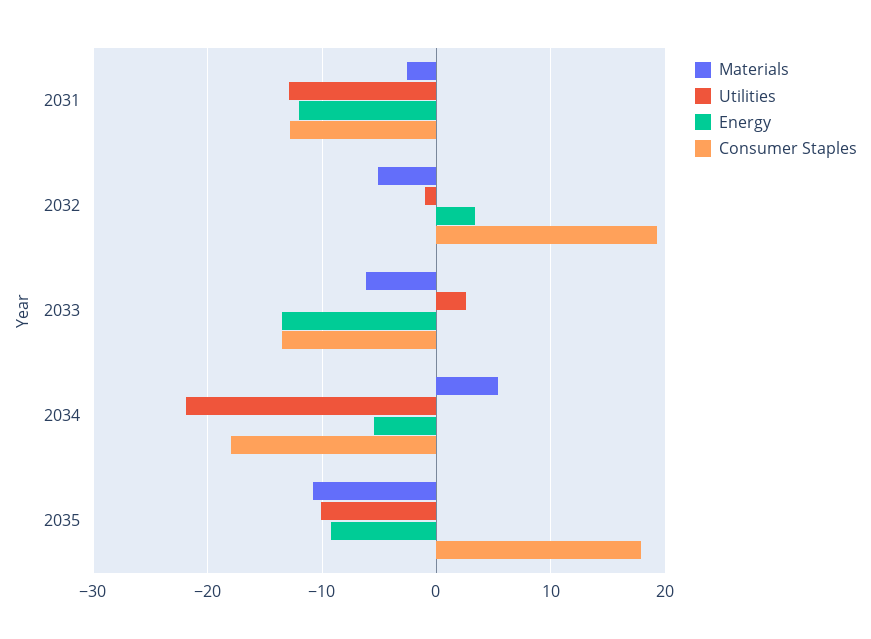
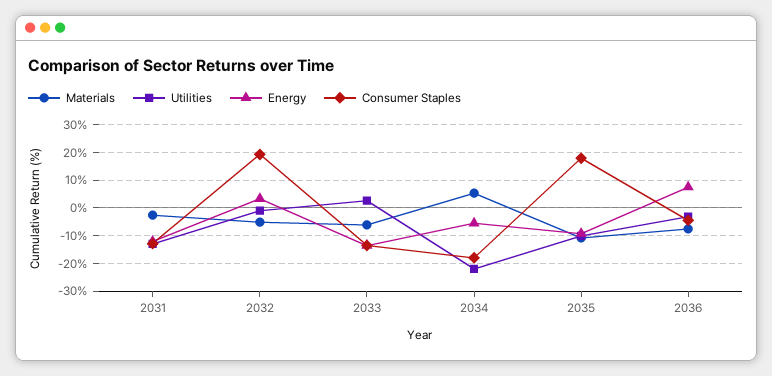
Materials, 2036: none -> -7.5
Utilities, 2036: none -> -2.5
Energy, 2036: none -> 7.5
Consumer Staples, 2036: none -> -5

